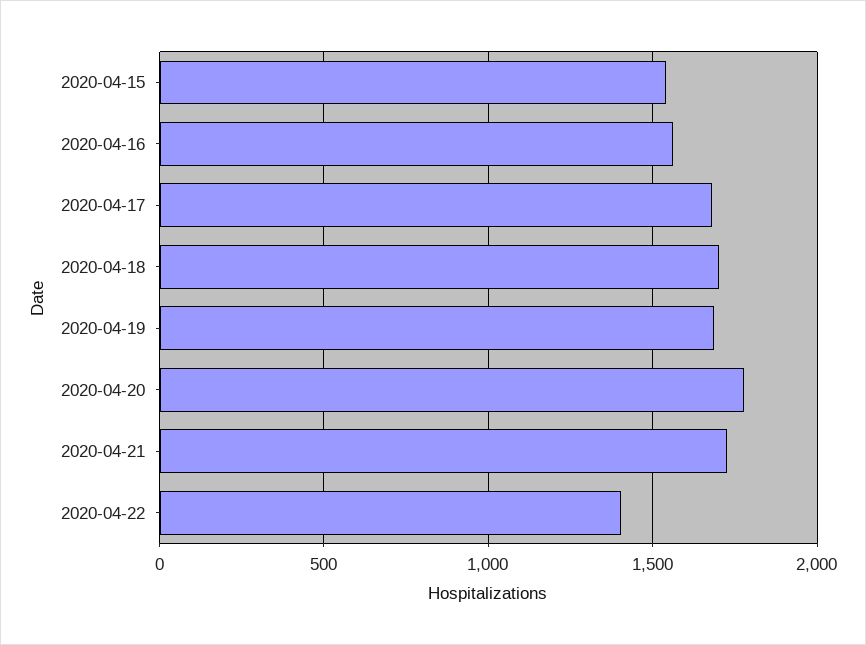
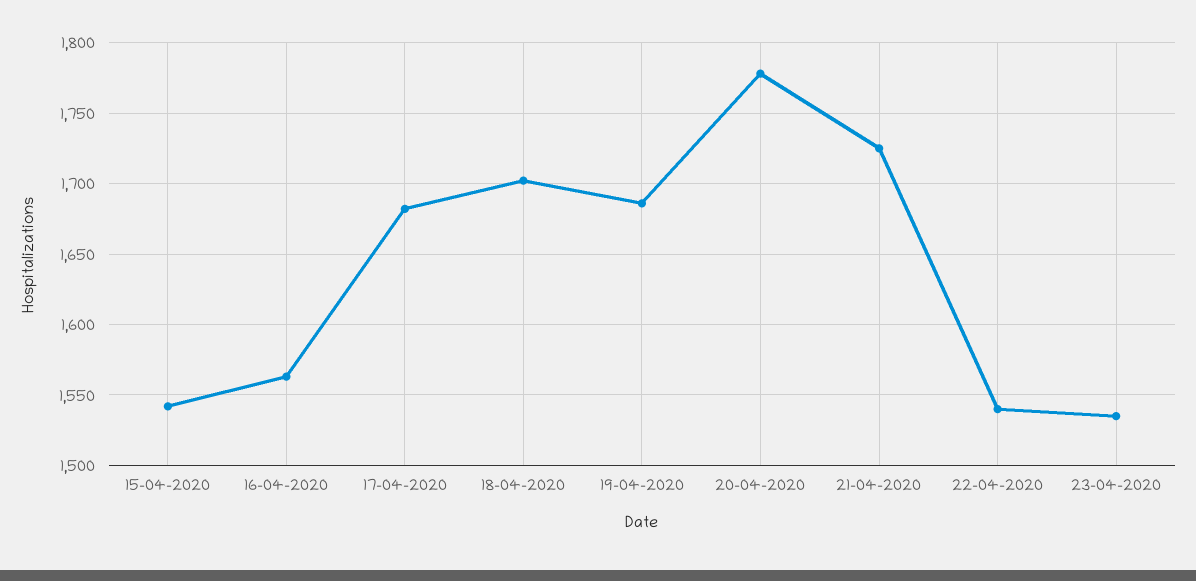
2020-04-22: 1400 -> 1540
23-04-2020: none -> 1535

